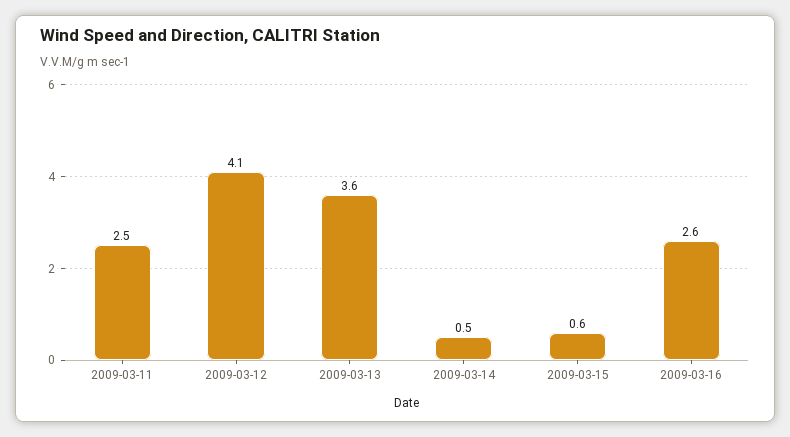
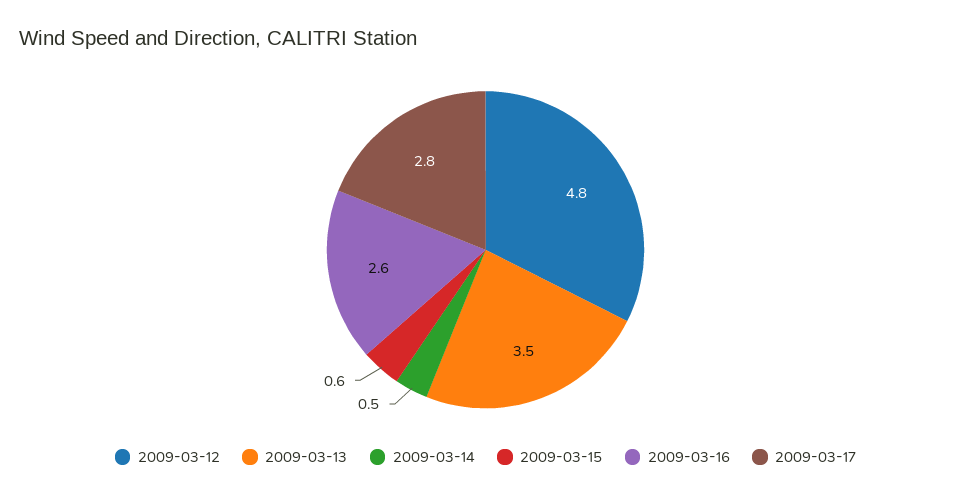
2009-03-11: 2.5 -> none
2009-03-12: 4.1 -> 4.8
2009-03-13: 3.6 -> 3.5
2009-03-17: none -> 2.8

